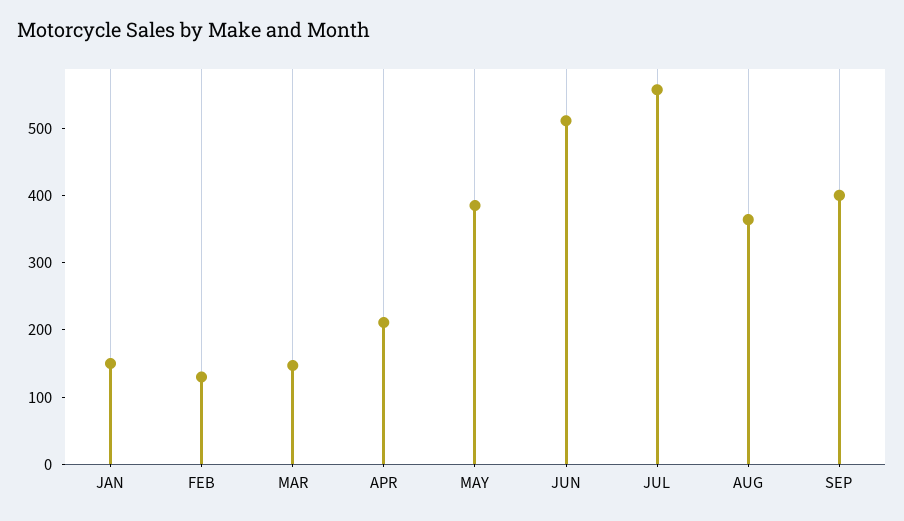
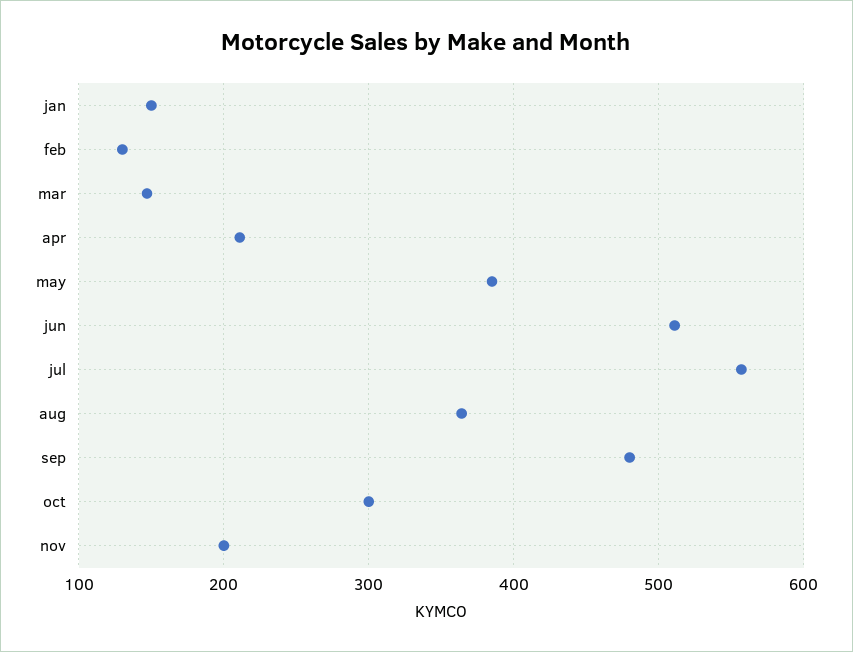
SEP: 400 -> 480
oct: none -> 300
nov: none -> 200

